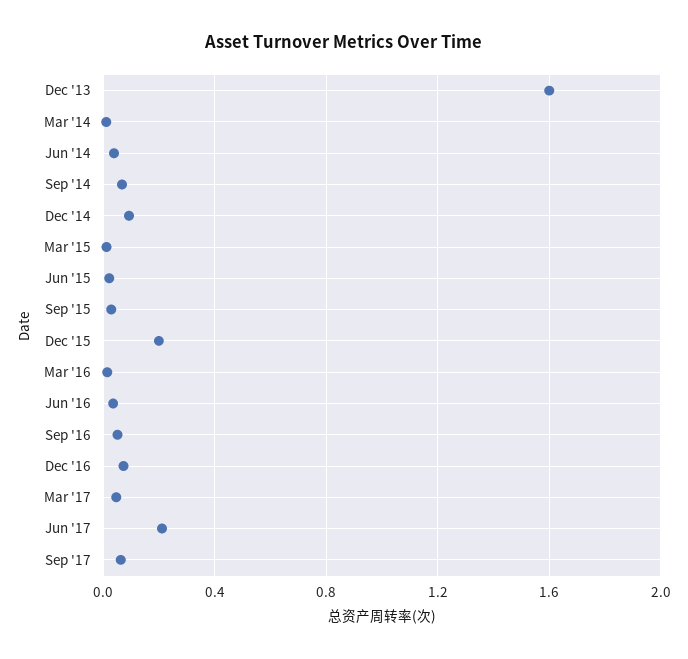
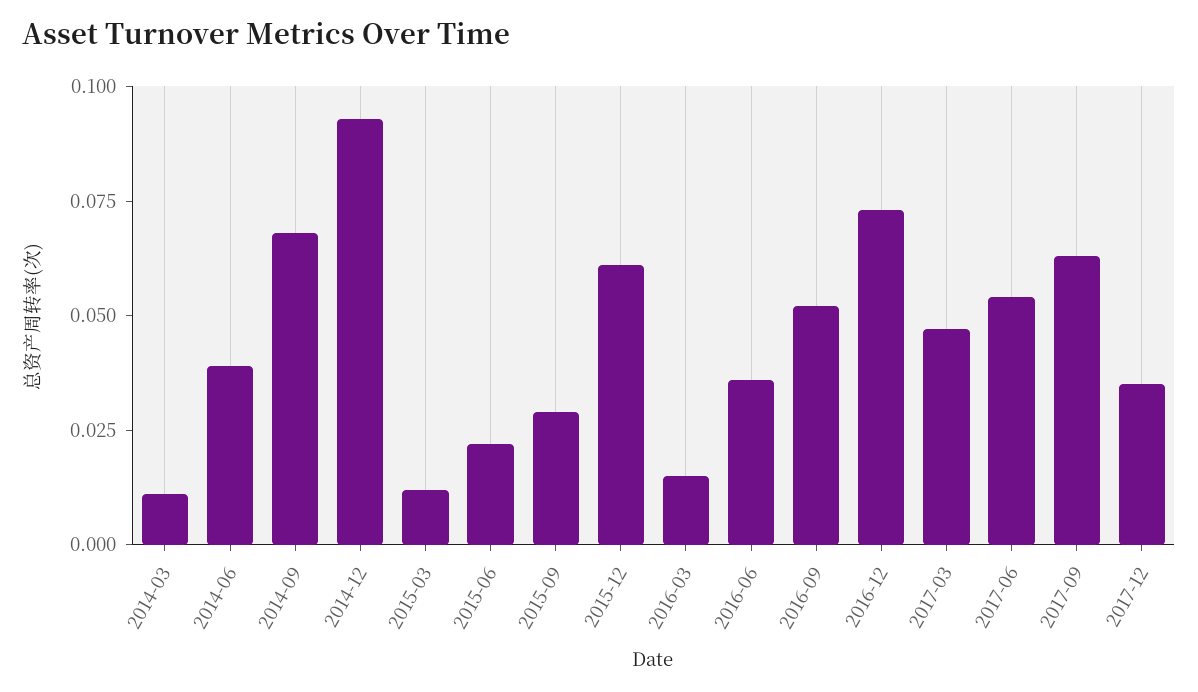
Dec '13: 1.6 -> none
Dec '15: 0.2 -> 0.06
Jun '17: 0.2 -> 0.055
2017-12: none -> 0.035

